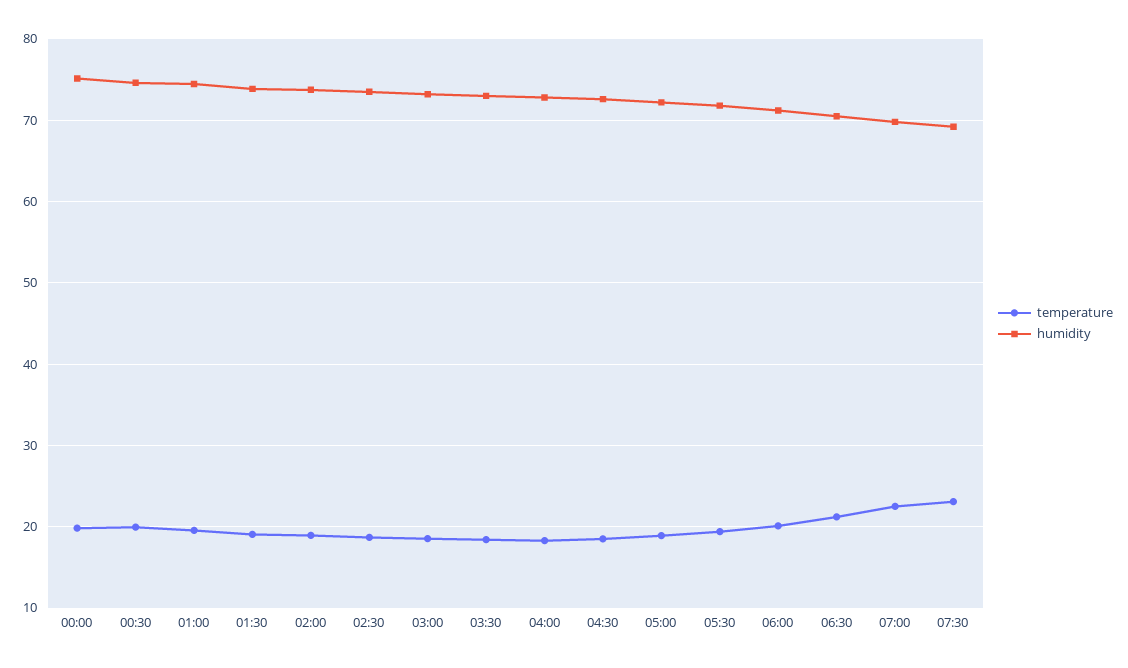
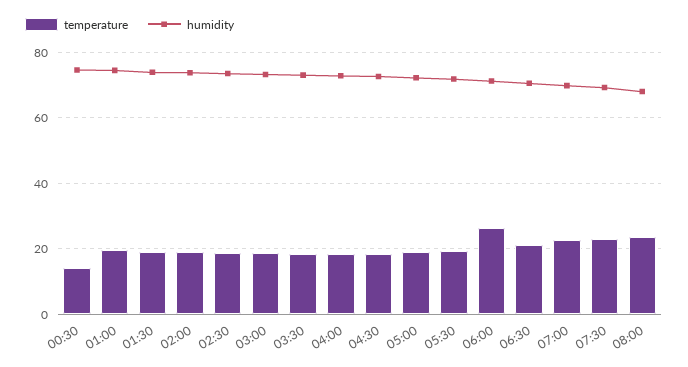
temperature, 00:00: 20 -> none
humidity, 00:00: 75 -> none
temperature, 00:30: 20 -> 14
temperature, 06:00: 20 -> 26
temperature, 08:00: none -> 24
humidity, 08:00: none -> 68

